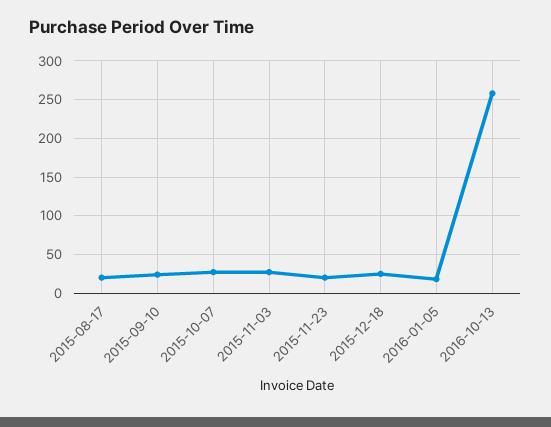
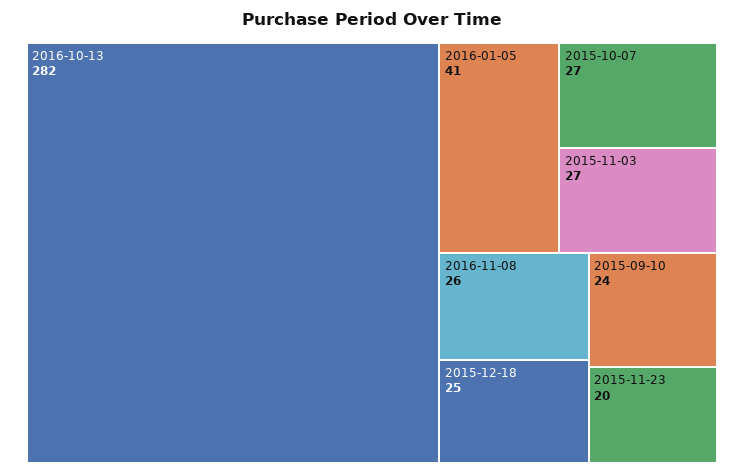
2015-08-17: 20 -> none
2016-01-05: 20 -> 41
2016-10-13: 260 -> 282
2016-11-08: none -> 26

